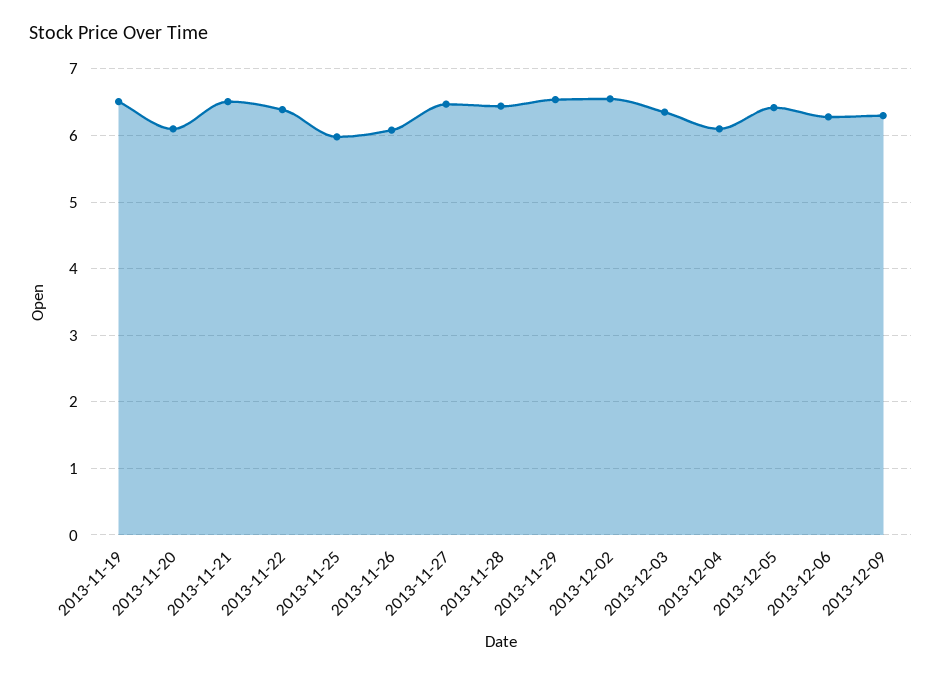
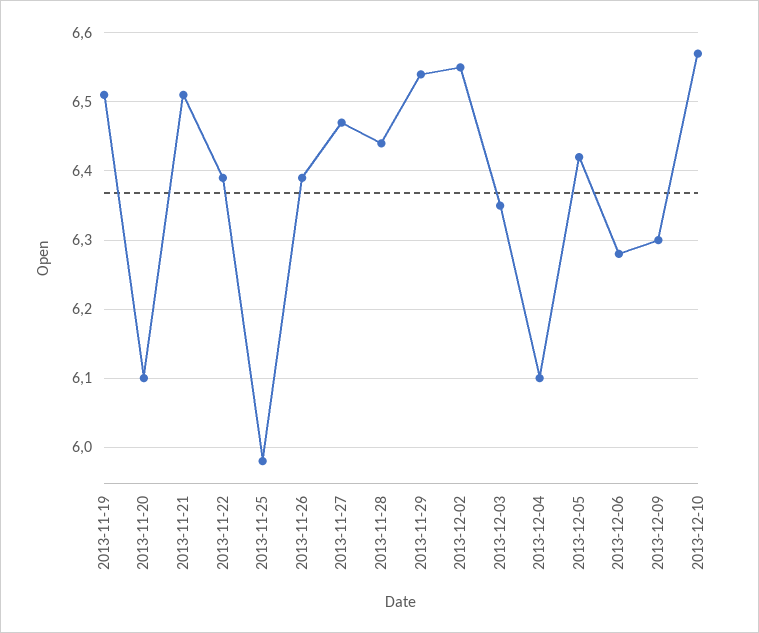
2013-11-26: 6.1 -> 6.39
2013-12-10: none -> 6.57

